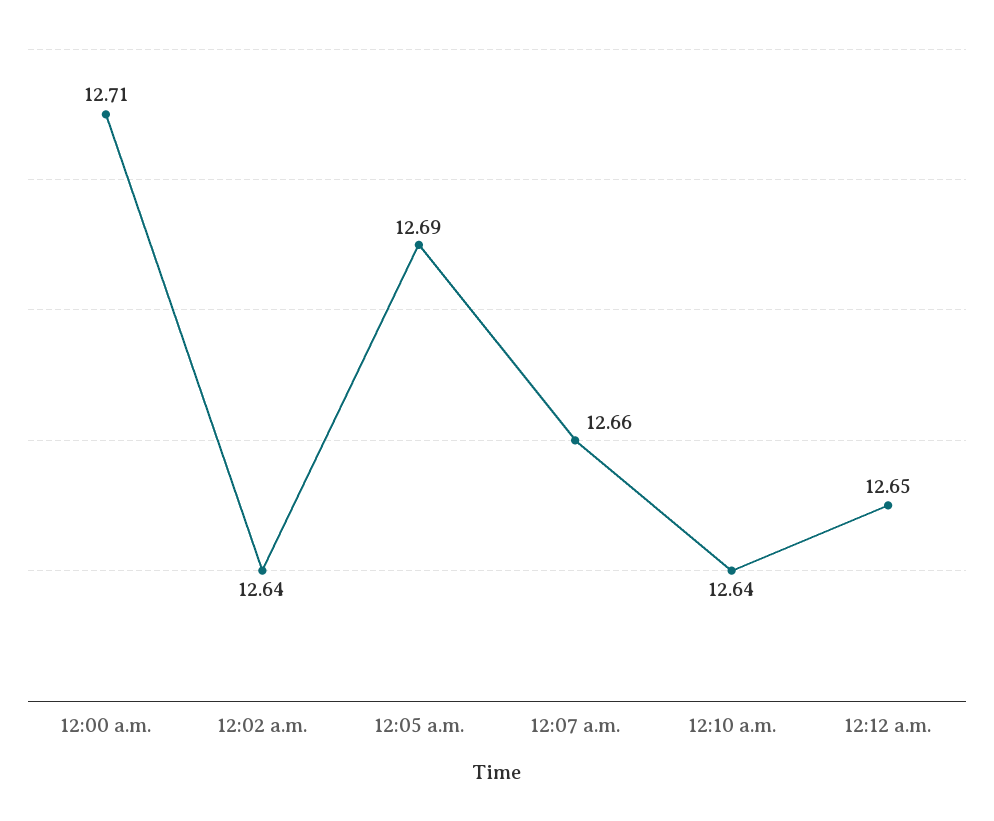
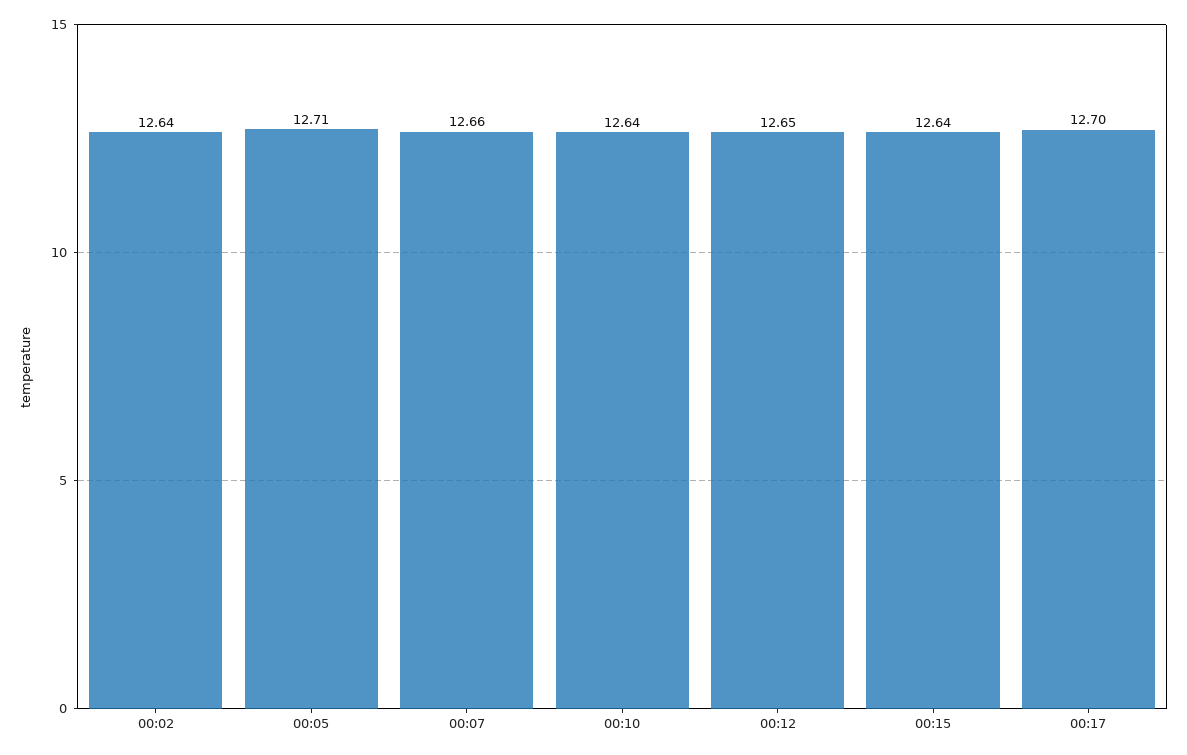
12:00 a.m.: 12.71 -> none
12:05 a.m.: 12.69 -> 12.71
00:15: none -> 12.64
00:17: none -> 12.7

